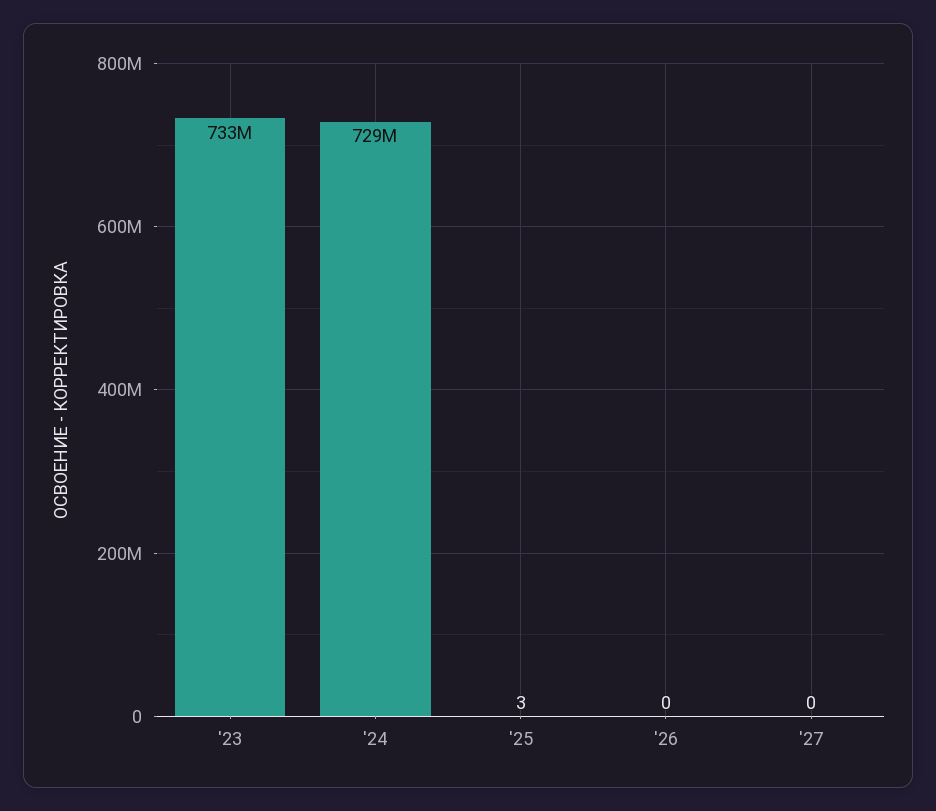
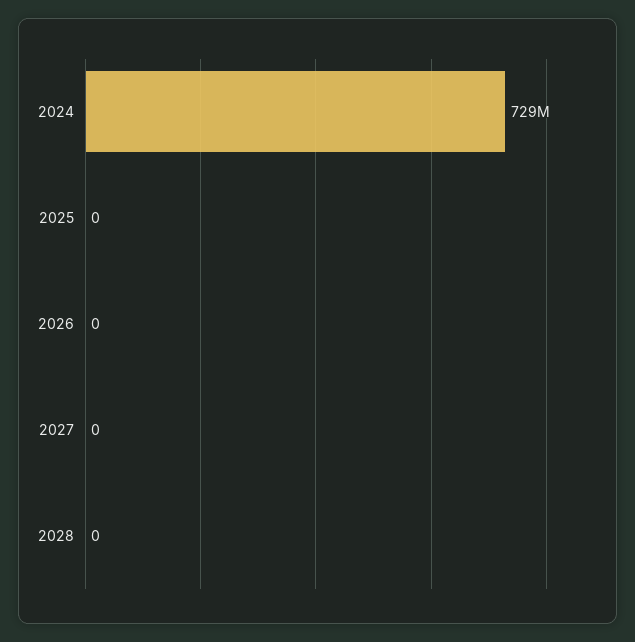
'23: 733000000 -> none
'25: 3 -> 0
2028: none -> 0

